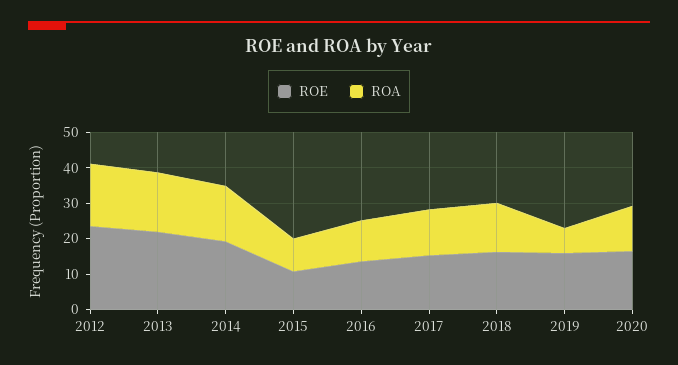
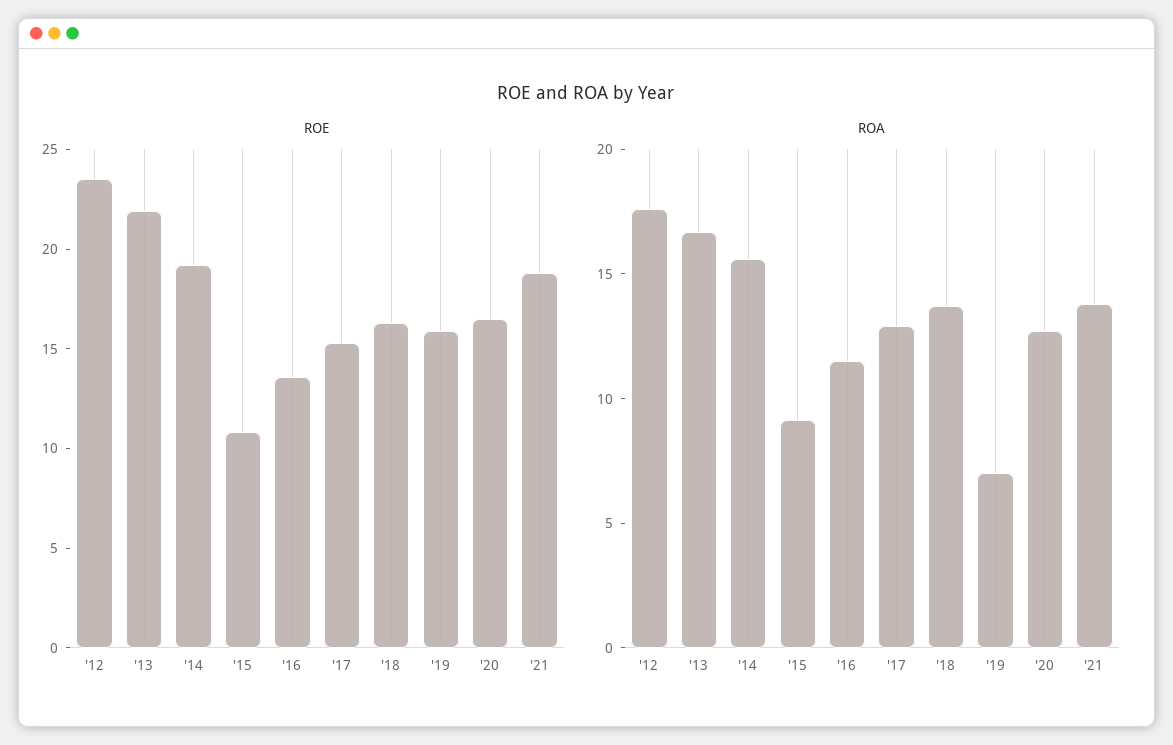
ROE, '21: none -> 19
ROA, '21: none -> 14

